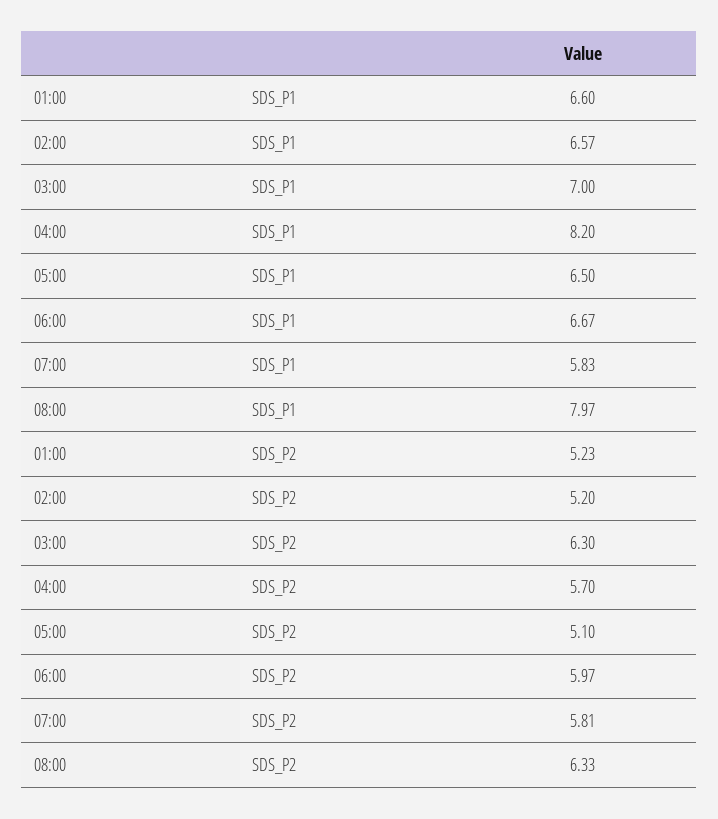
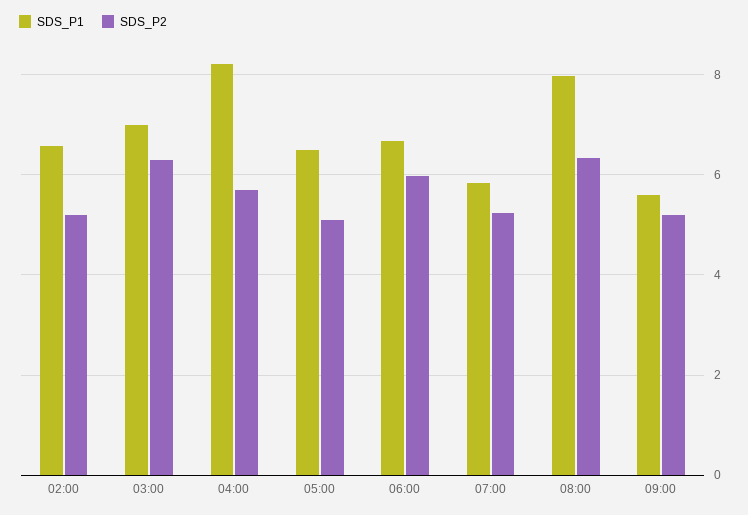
SDS_P1, 01:00: 6.6 -> none
SDS_P2, 01:00: 5.23 -> none
SDS_P2, 07:00: 5.81 -> 5.2
SDS_P1, 09:00: none -> 5.6
SDS_P2, 09:00: none -> 5.2

